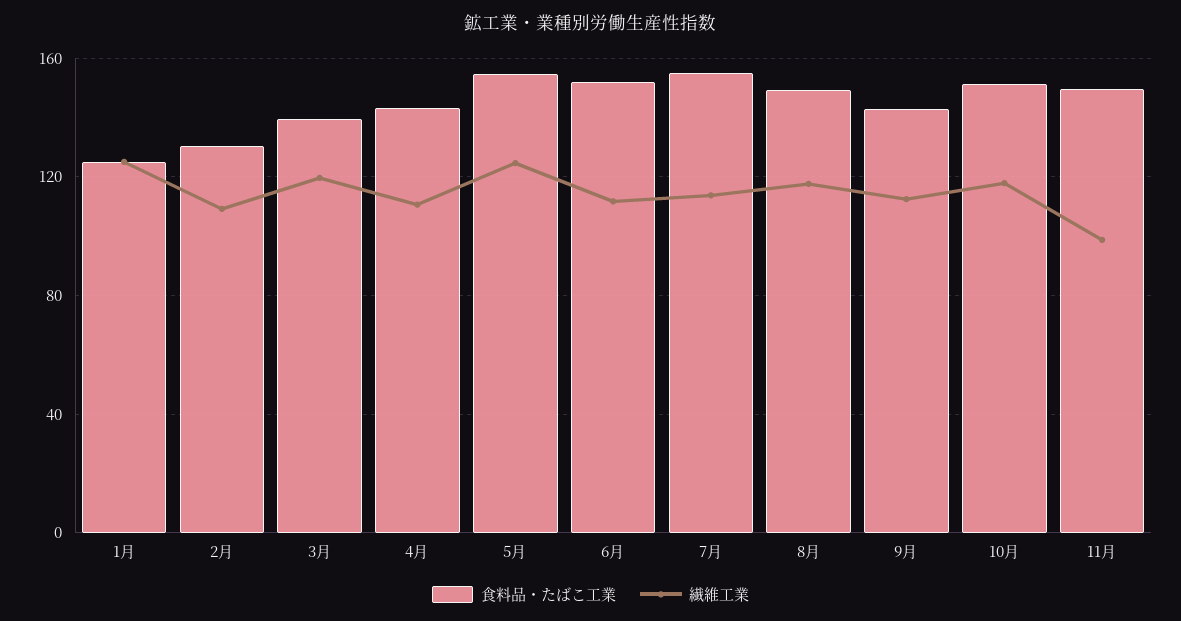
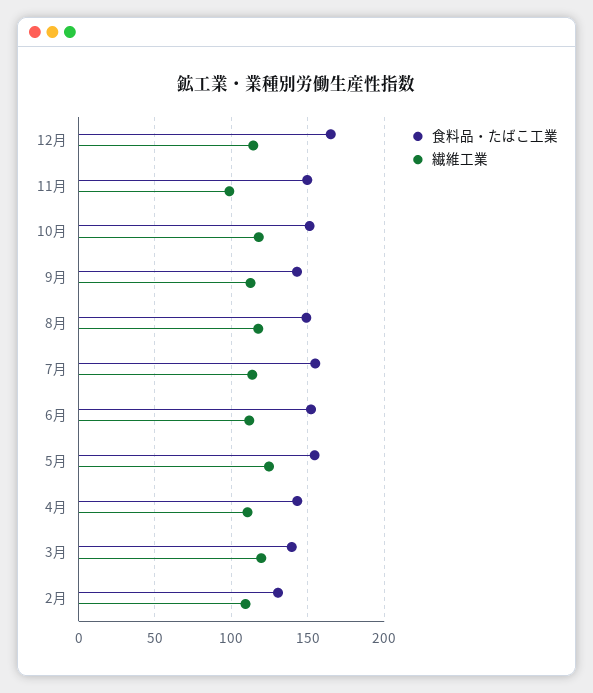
食料品・たばこ工業, 1月: 125 -> none
繊維工業, 1月: 125 -> none
食料品・たばこ工業, 12月: none -> 165
繊維工業, 12月: none -> 115

